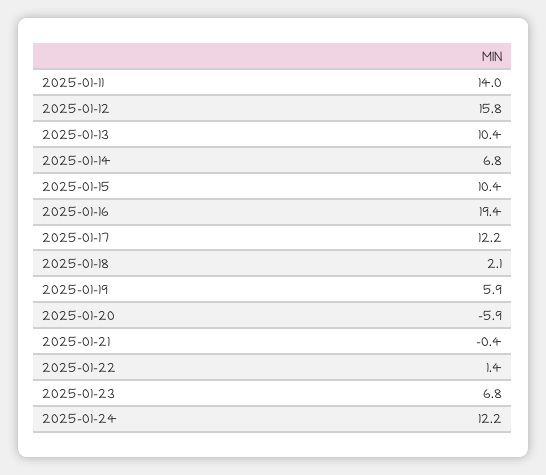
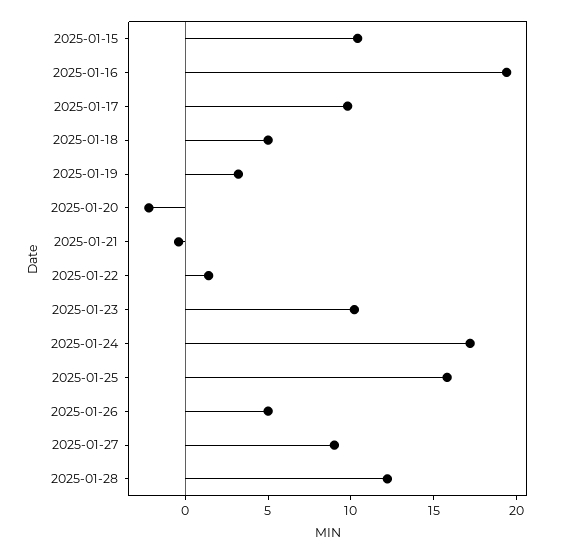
2025-01-11: 14 -> none
2025-01-12: 15.8 -> none
2025-01-13: 10.4 -> none
2025-01-14: 6.8 -> none
2025-01-17: 12.2 -> 10
2025-01-18: 2.1 -> 5
2025-01-19: 5.9 -> 3
2025-01-20: -5.9 -> -2
2025-01-23: 6.8 -> 10
2025-01-24: 12.2 -> 17
2025-01-25: none -> 16
2025-01-26: none -> 5
2025-01-27: none -> 9
2025-01-28: none -> 12

